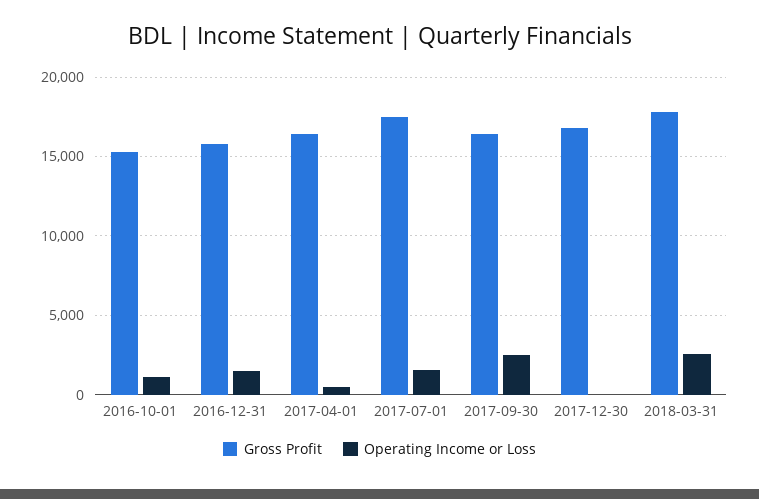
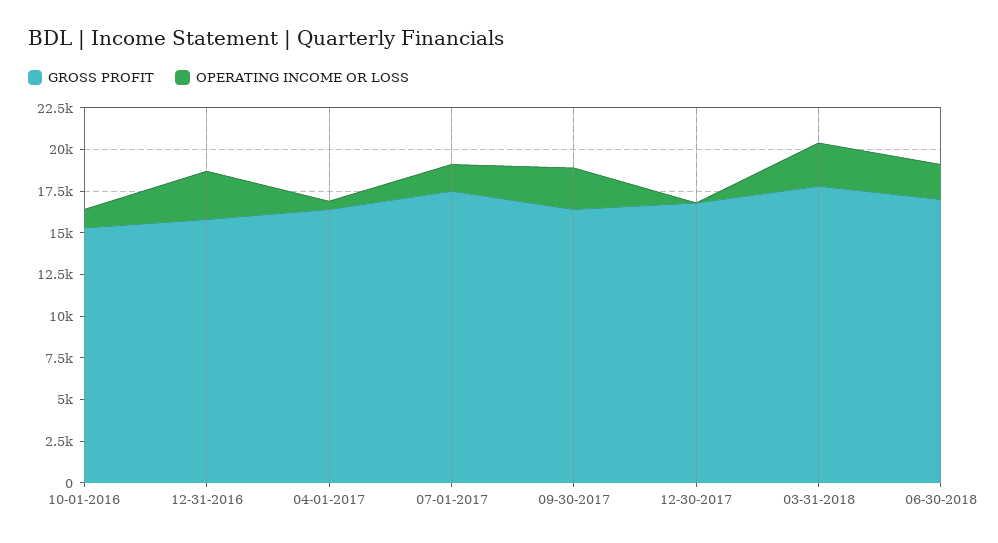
Operating Income or Loss, 2016-12-31: 1500 -> 3000
Gross Profit, 06-30-2018: none -> 17000
Operating Income or Loss, 06-30-2018: none -> 2000

